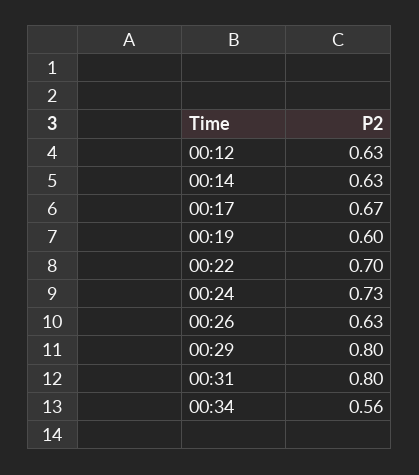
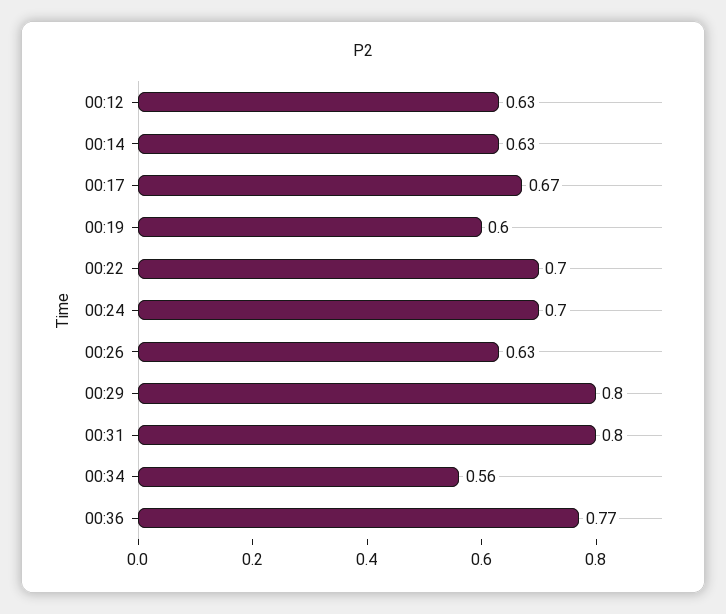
00:24: 0.73 -> 0.7
00:36: none -> 0.77

